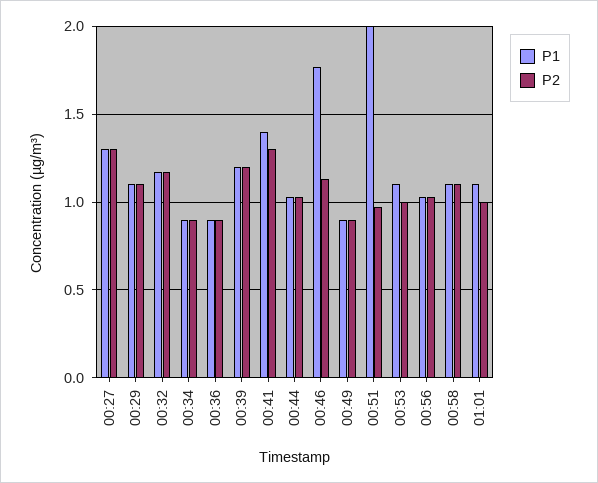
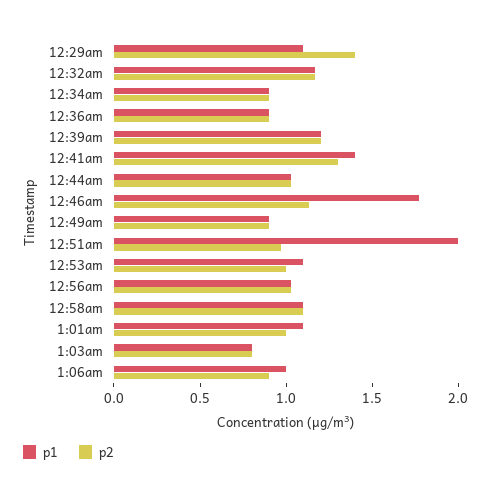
P1, 00:27: 1.3 -> none
P2, 00:27: 1.3 -> none
P2, 00:29: 1.1 -> 1.4
P1, 1:03am: none -> 0.8
P2, 1:03am: none -> 0.8
P1, 1:06am: none -> 1
P2, 1:06am: none -> 0.9

